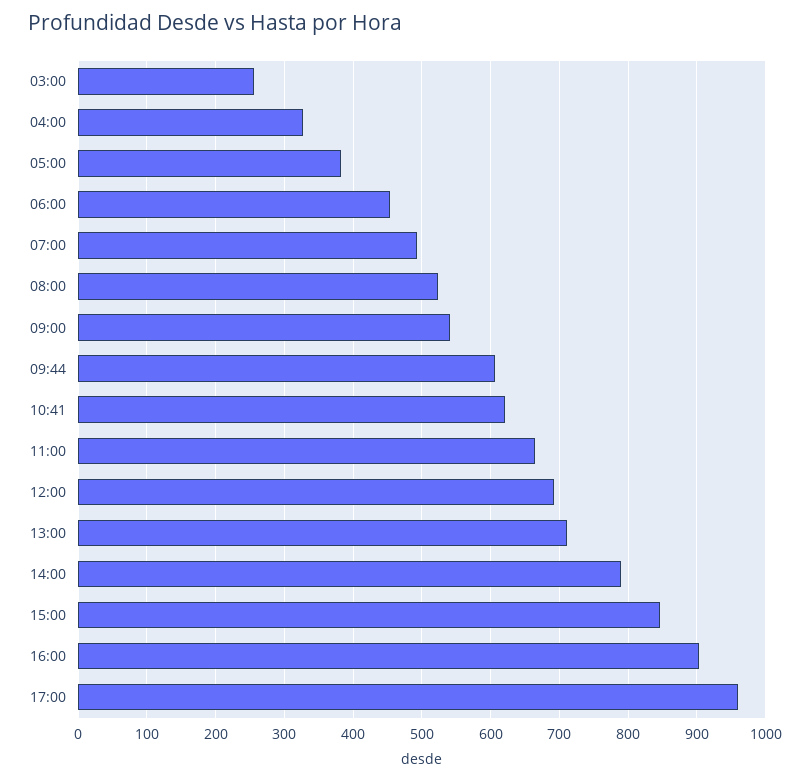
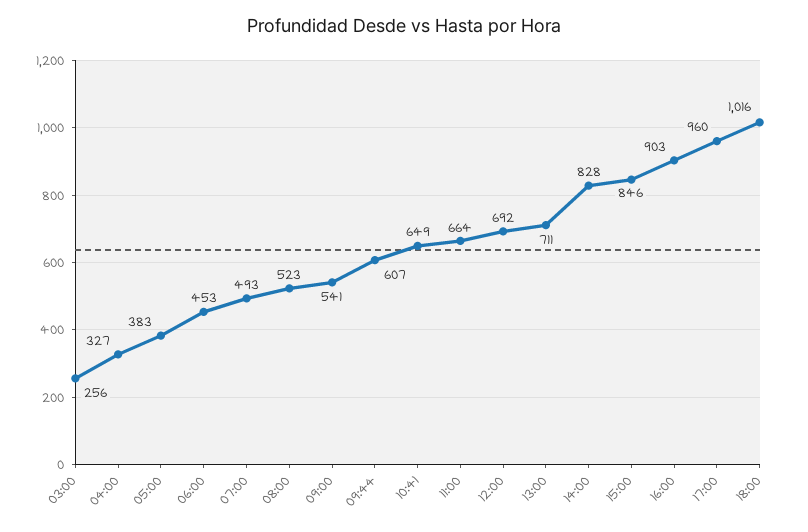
10:41: 620 -> 649
14:00: 790 -> 828
18:00: none -> 1016

